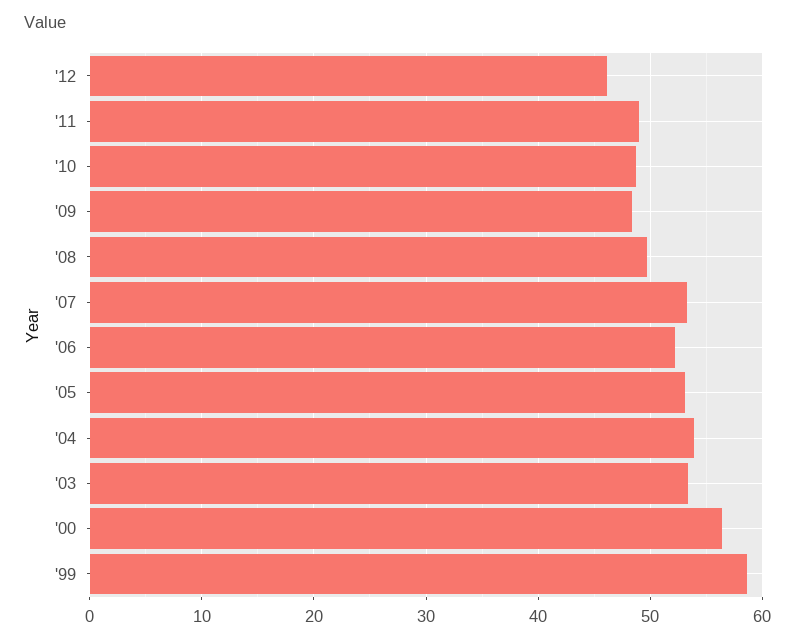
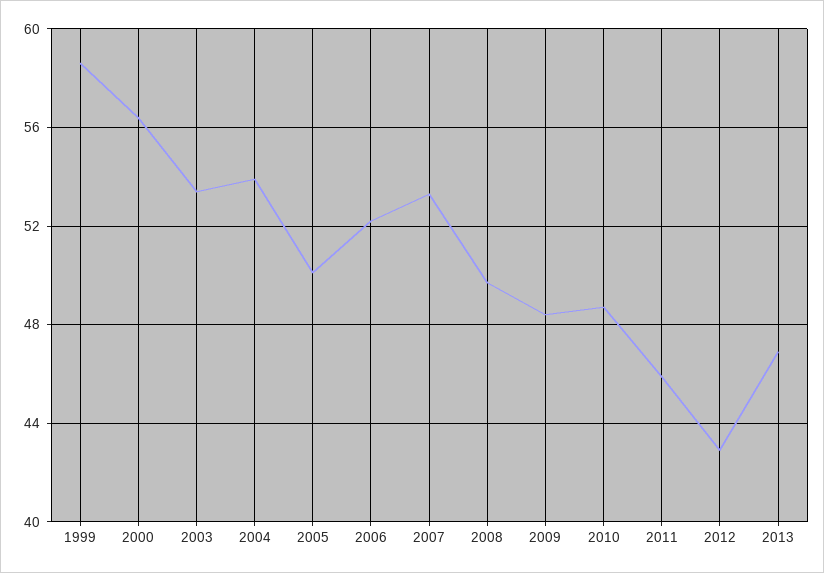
'12: 46 -> 43
'11: 49 -> 46
'05: 53 -> 50
2013: none -> 47

